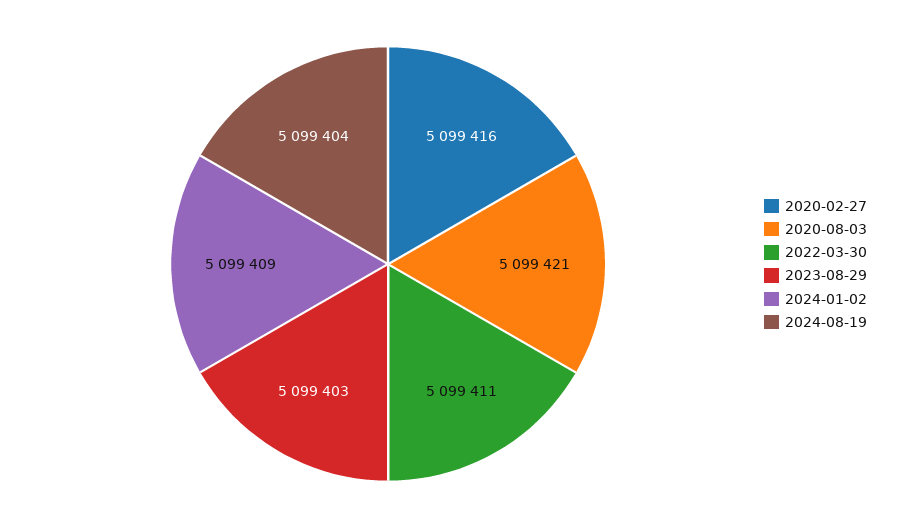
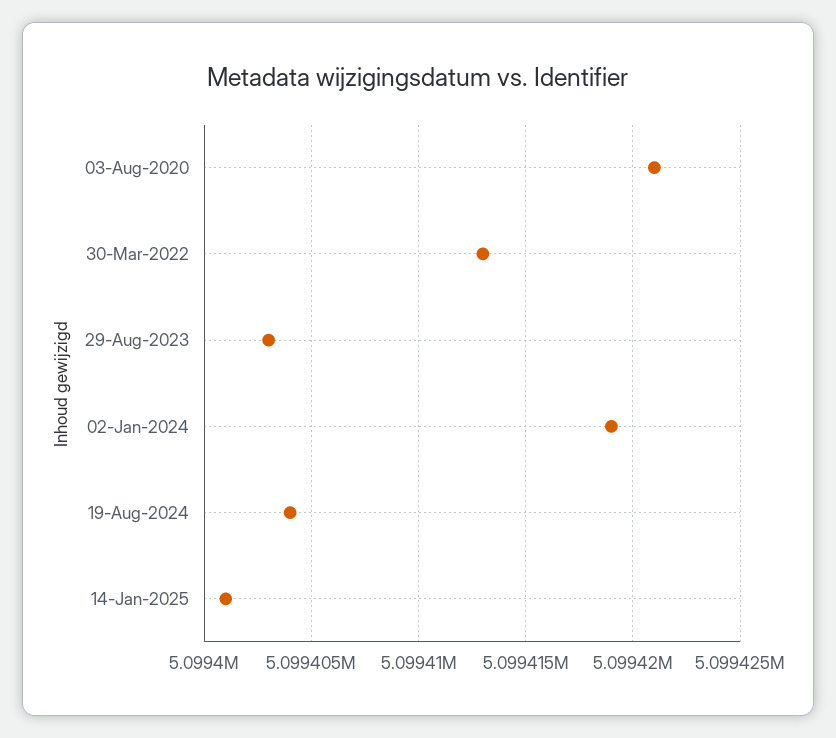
2020-02-27: 5099416 -> none
2022-03-30: 5099411 -> 5099413
2024-01-02: 5099409 -> 5099419
14-Jan-2025: none -> 5099401

